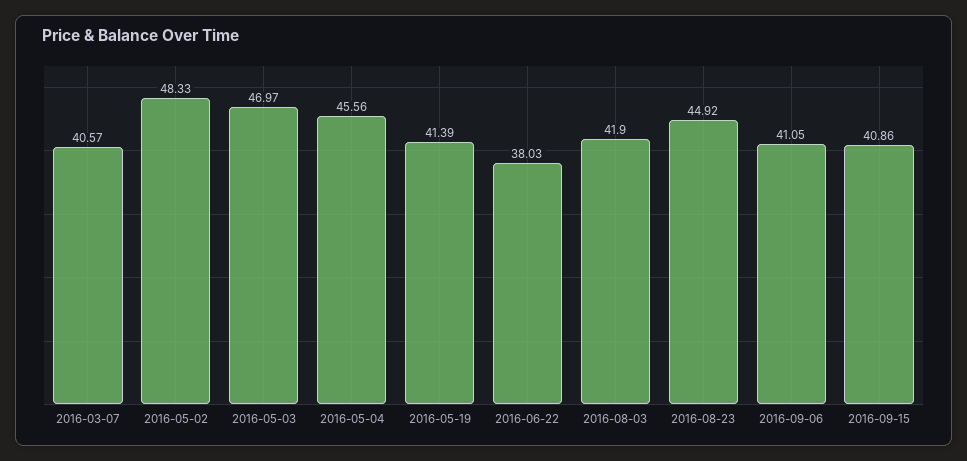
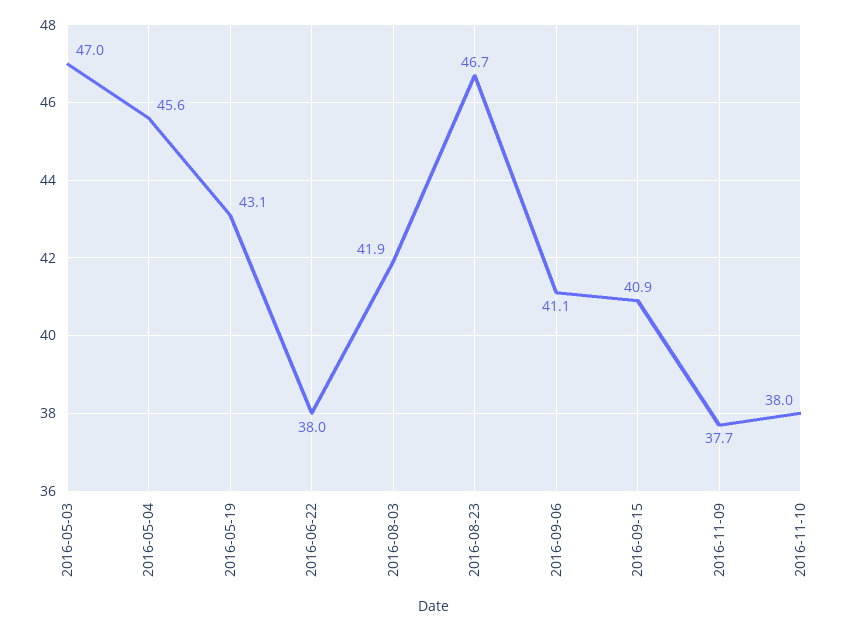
2016-03-07: 40.57 -> none
2016-05-02: 48.33 -> none
2016-05-19: 41.39 -> 43.1
2016-08-23: 44.92 -> 46.7
2016-11-09: none -> 37.7
2016-11-10: none -> 38

